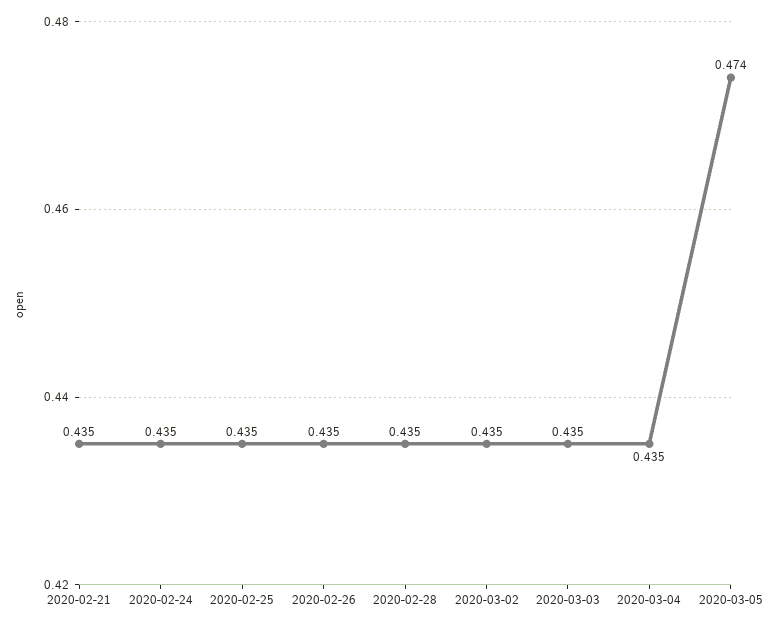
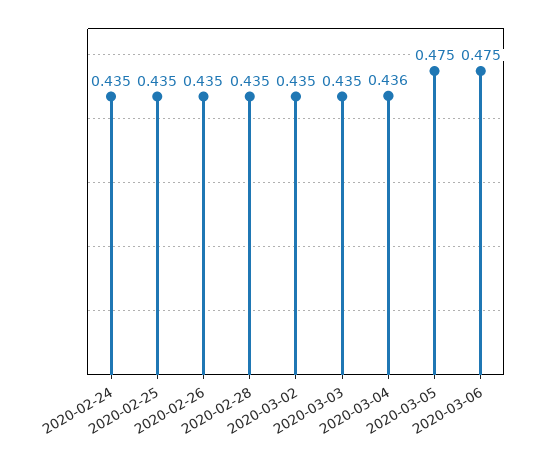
2020-02-21: 0.435 -> none
2020-03-04: 0.435 -> 0.436
2020-03-05: 0.474 -> 0.475
2020-03-06: none -> 0.475

